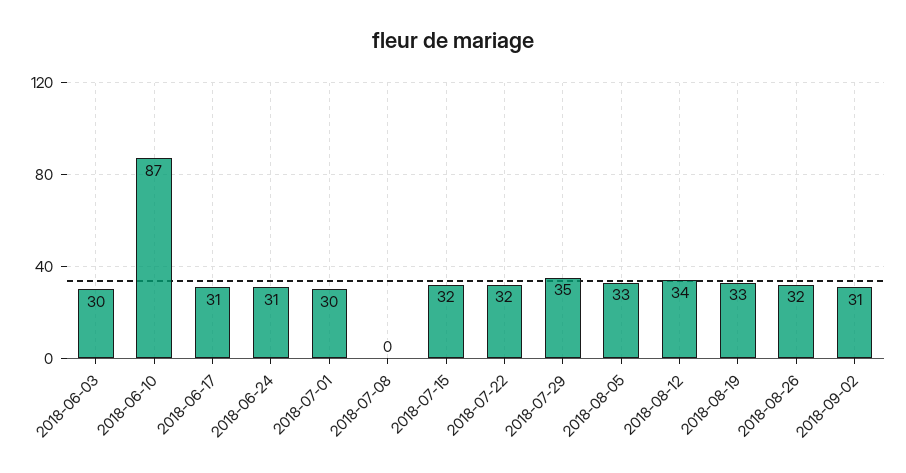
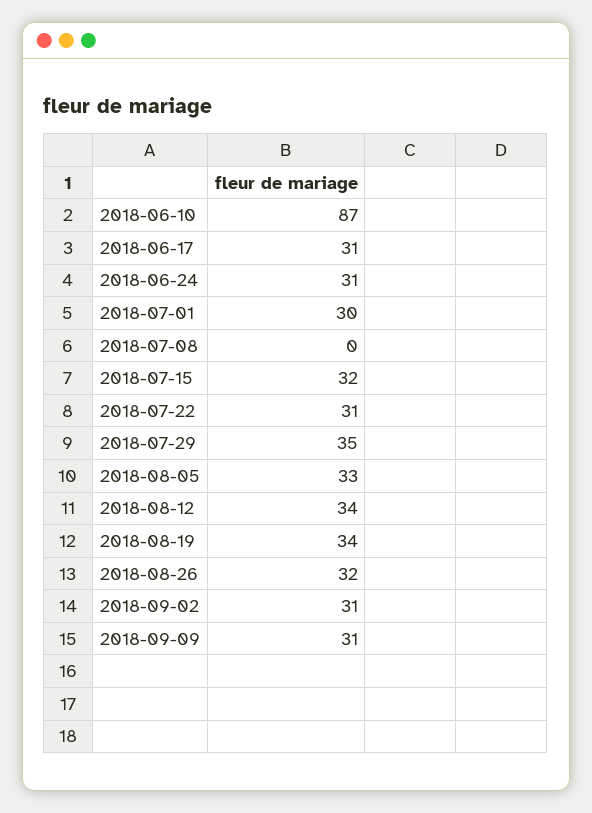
2018-06-03: 30 -> none
2018-07-22: 32 -> 31
2018-08-19: 33 -> 34
2018-09-09: none -> 31

